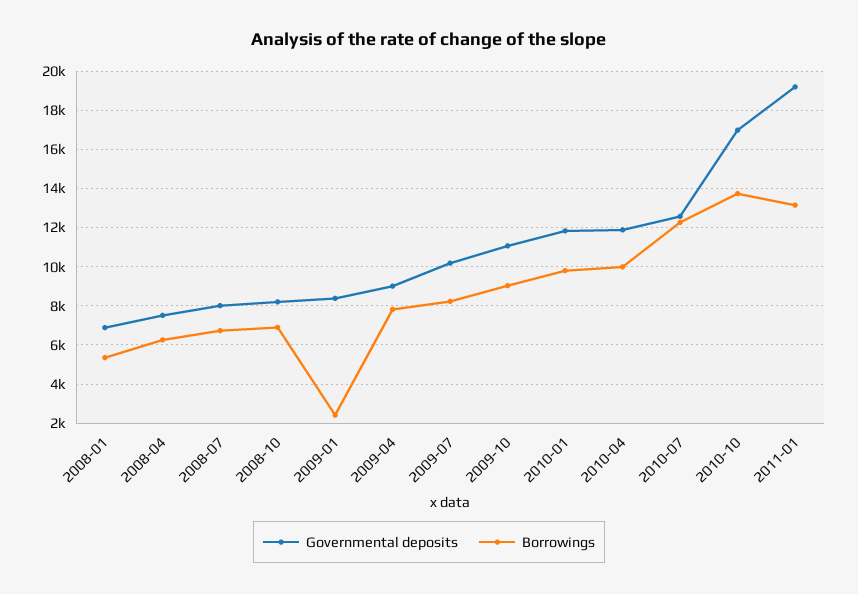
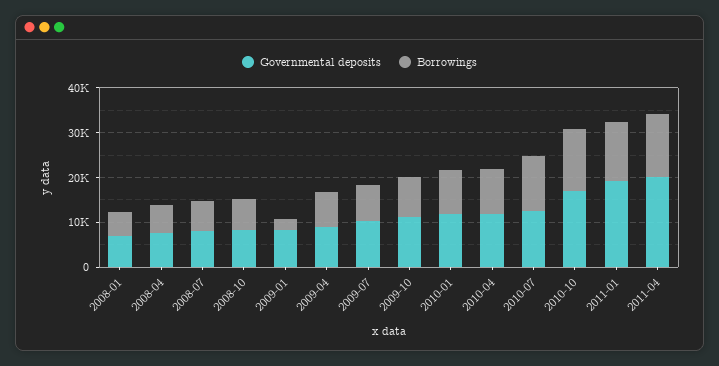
Governmental deposits, 2011-04: none -> 20000
Borrowings, 2011-04: none -> 14000

